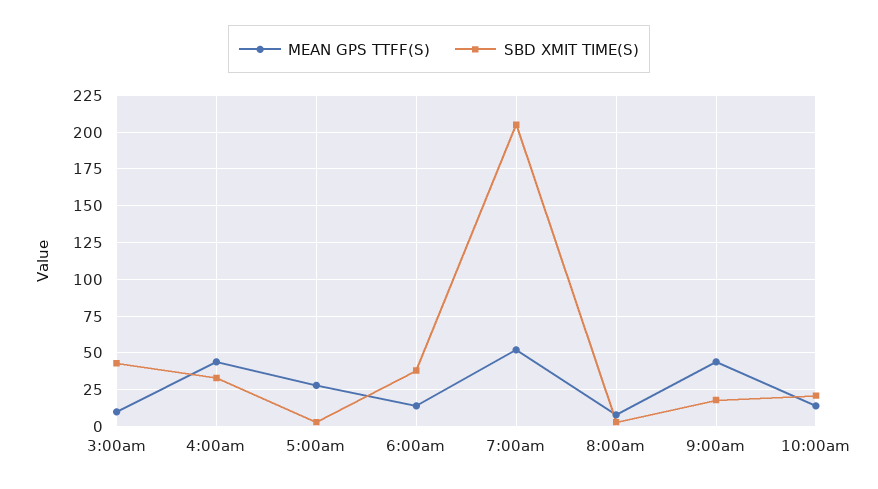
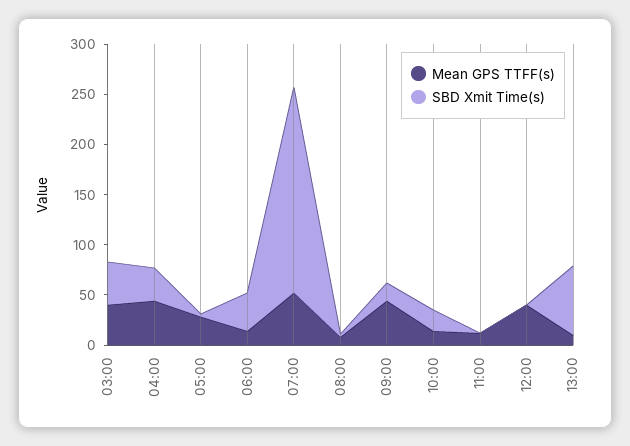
MEAN GPS TTFF(S), 3:00am: 10 -> 40
MEAN GPS TTFF(S), 11:00: none -> 10
SBD XMIT TIME(S), 11:00: none -> 0
MEAN GPS TTFF(S), 12:00: none -> 40
SBD XMIT TIME(S), 12:00: none -> 0
MEAN GPS TTFF(S), 13:00: none -> 10
SBD XMIT TIME(S), 13:00: none -> 70

